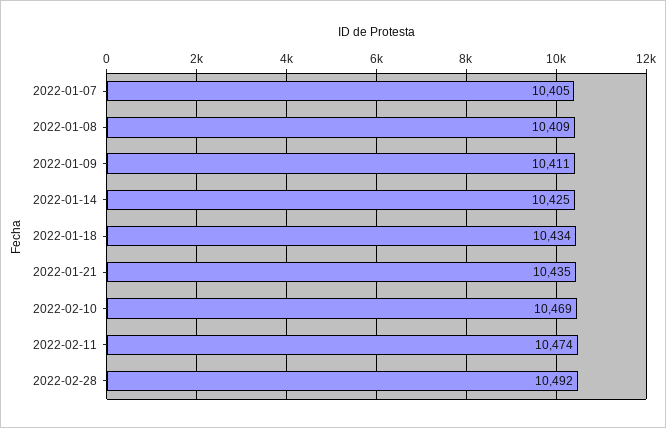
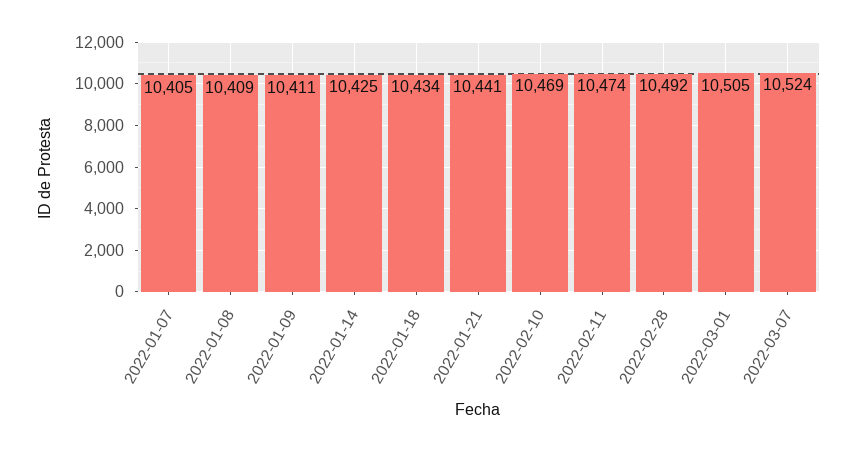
2022-01-21: 10435 -> 10441
2022-03-01: none -> 10505
2022-03-07: none -> 10524

